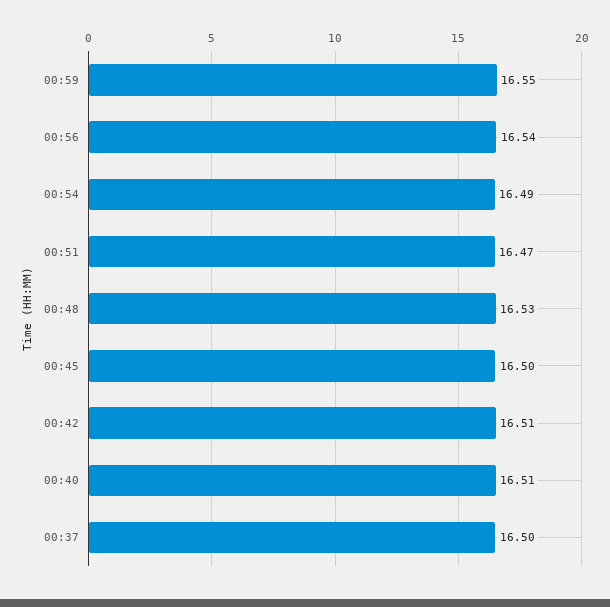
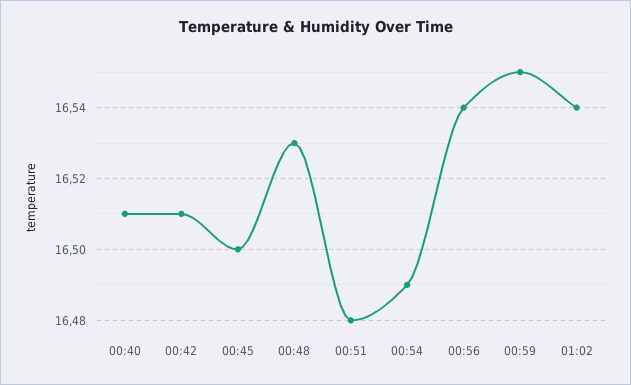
00:51: 16.47 -> 16.48
00:37: 16.5 -> none
01:02: none -> 16.54

